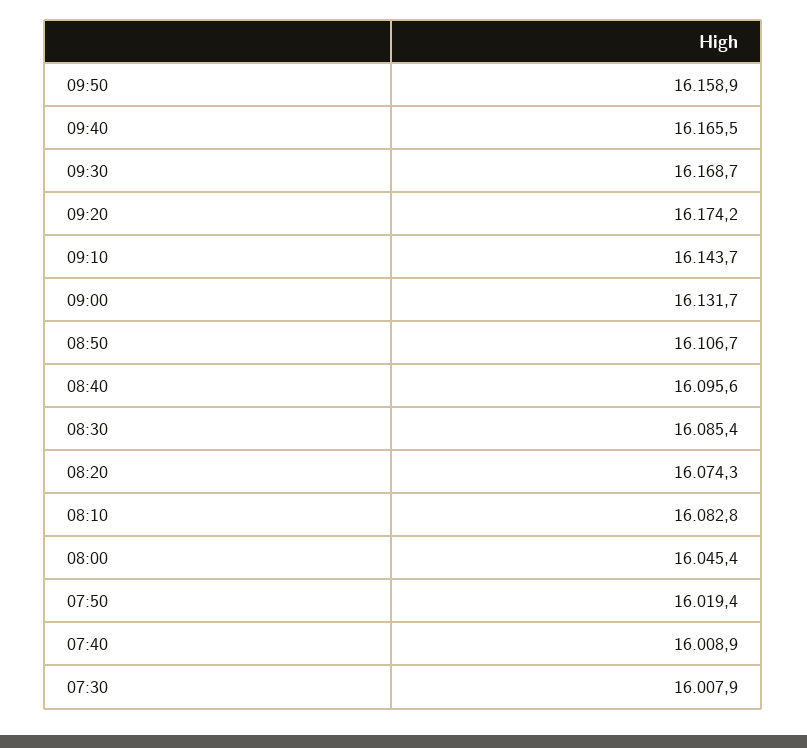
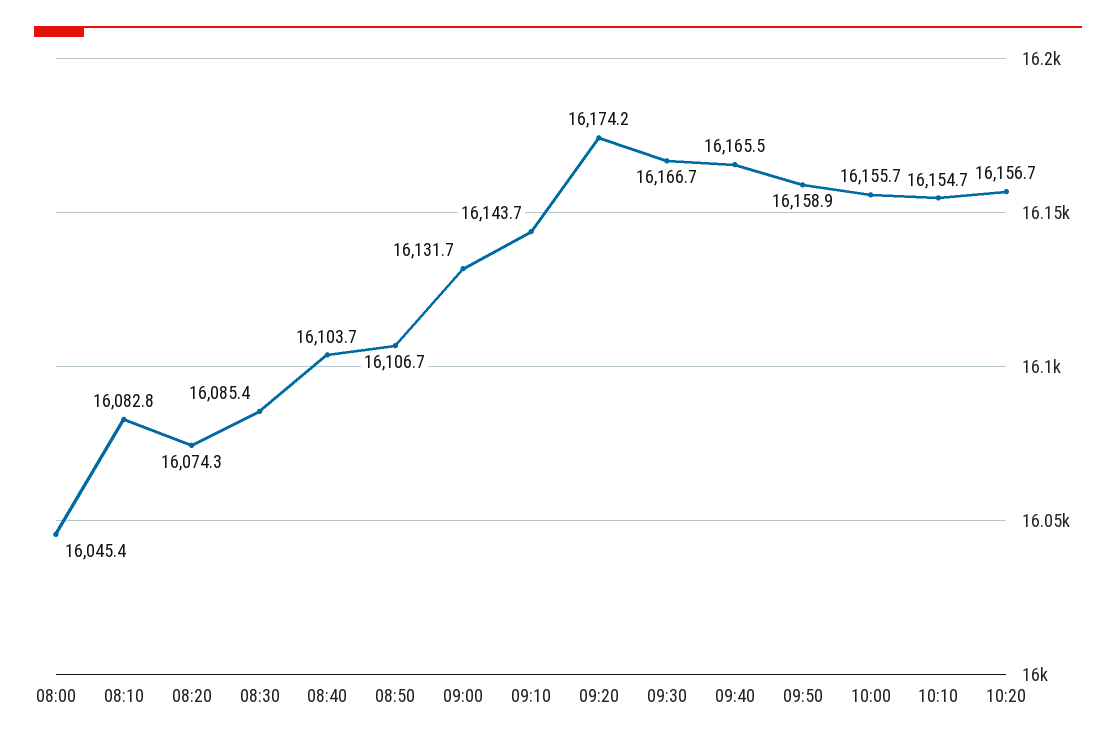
09:30: 16168.7 -> 16166.7
08:40: 16095.6 -> 16103.7
07:50: 16019.4 -> none
07:40: 16008.9 -> none
07:30: 16007.9 -> none
10:00: none -> 16155.7
10:10: none -> 16154.7
10:20: none -> 16156.7

